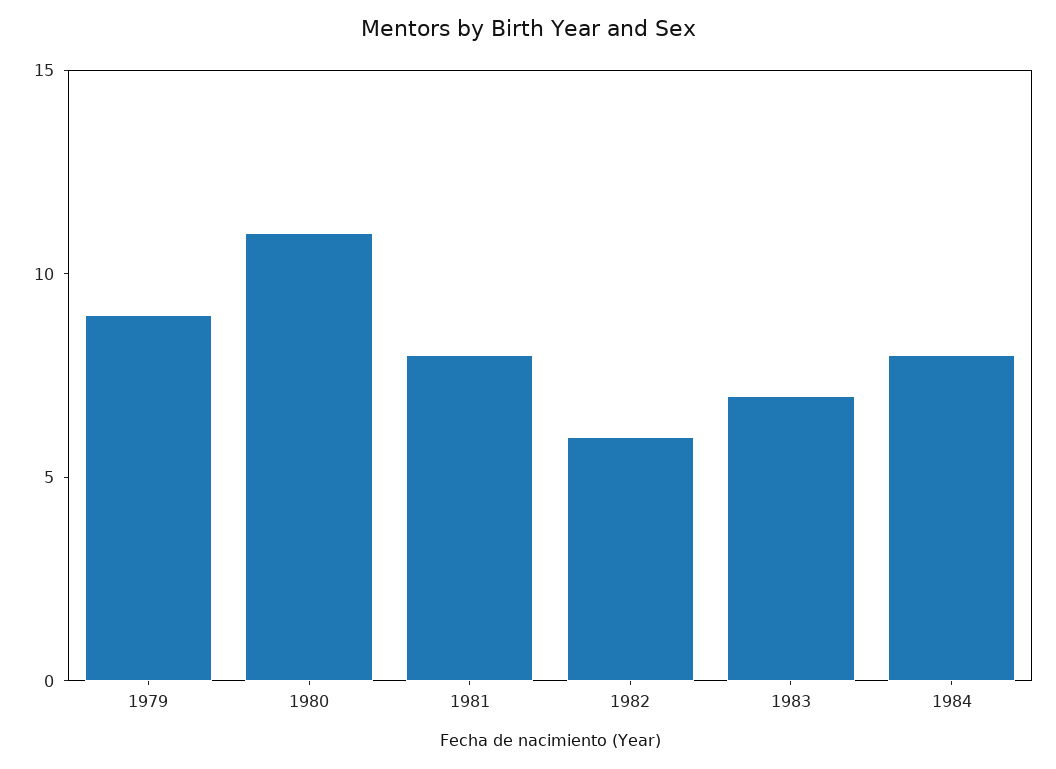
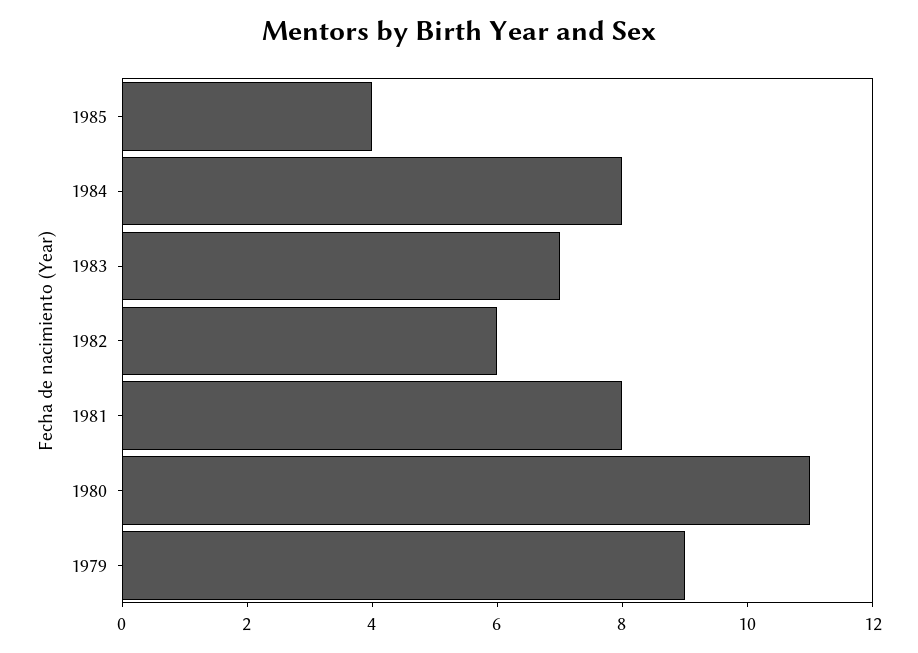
1985: none -> 4

